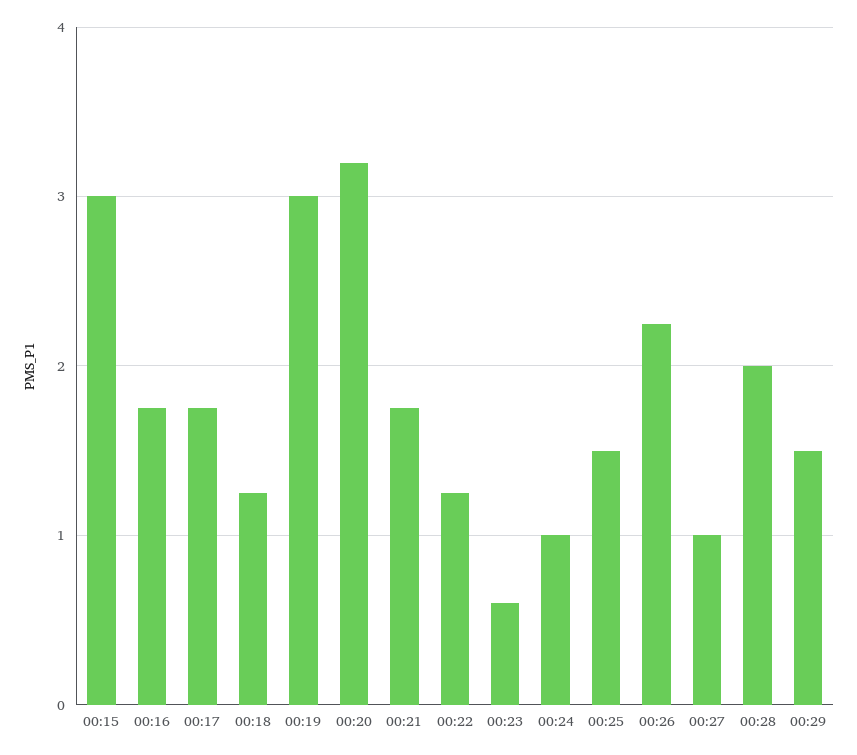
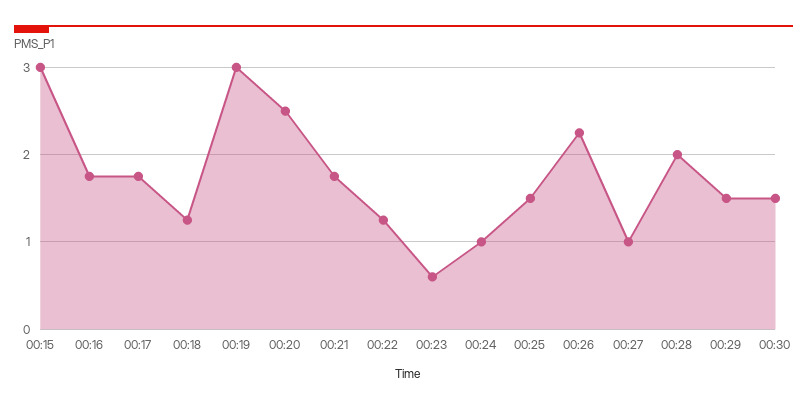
00:20: 3.2 -> 2.5
00:30: none -> 1.5

